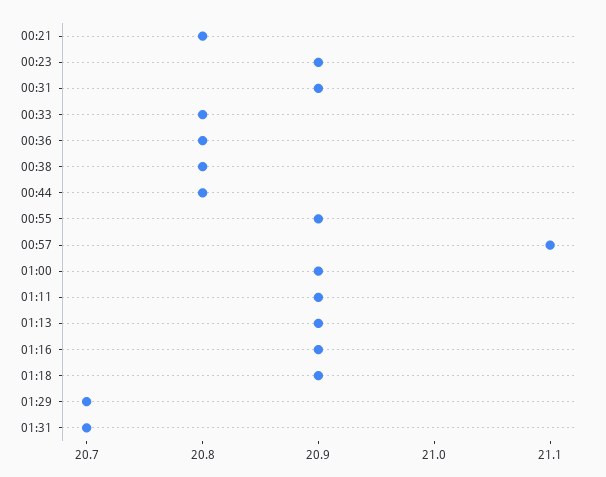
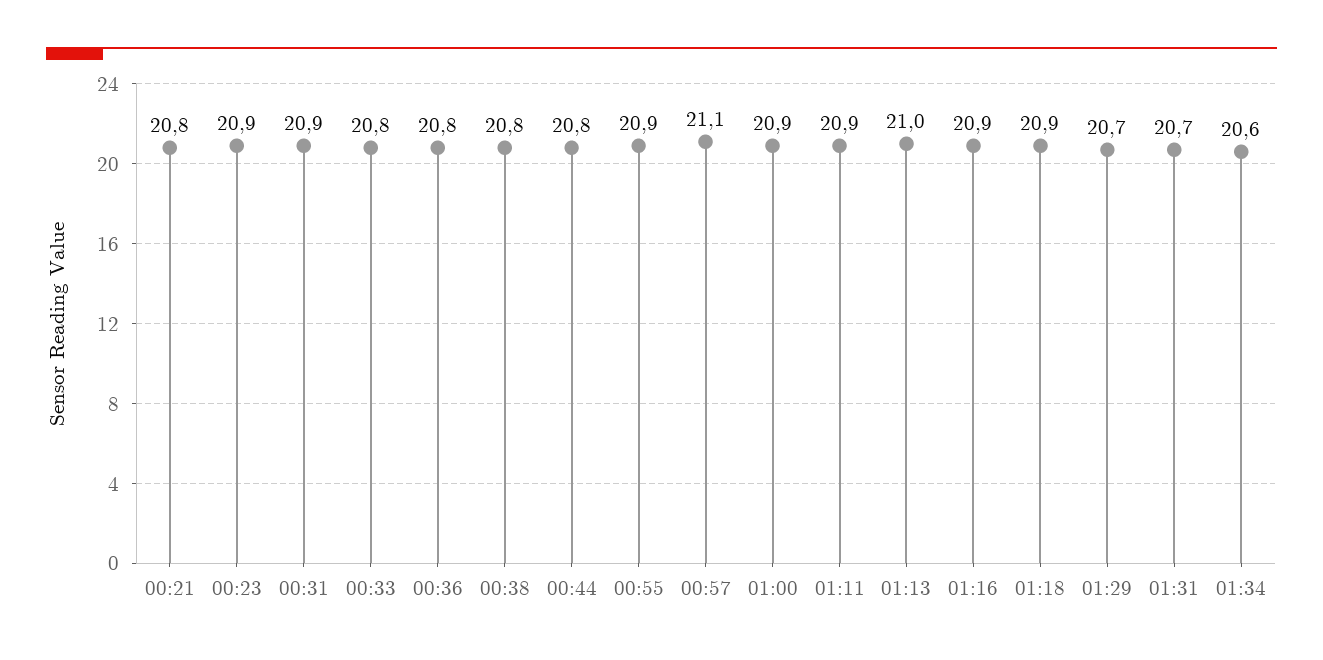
01:13: 20.9 -> 21
01:34: none -> 20.6

